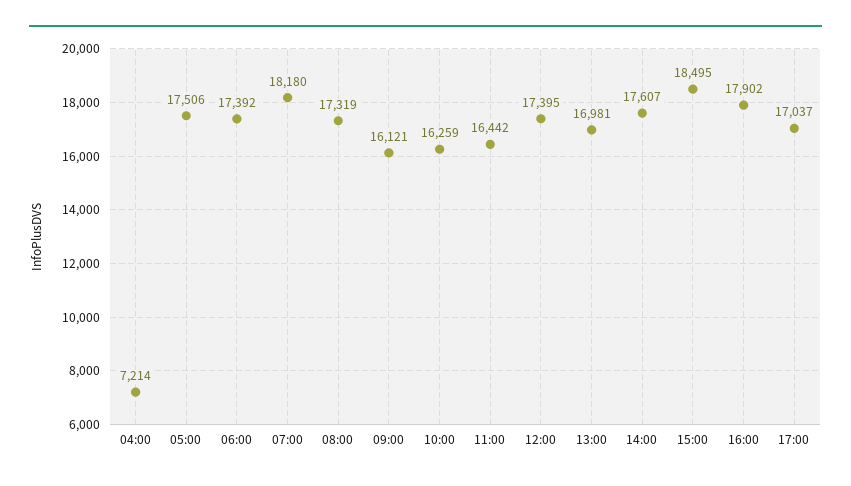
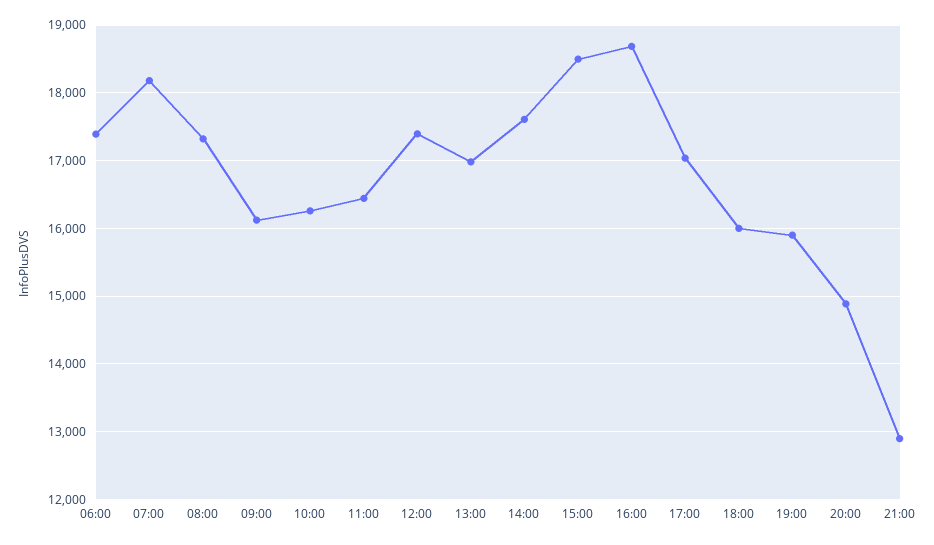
04:00: 7214 -> none
05:00: 17506 -> none
16:00: 17902 -> 18700
18:00: none -> 16000
19:00: none -> 15900
20:00: none -> 14900
21:00: none -> 12900

